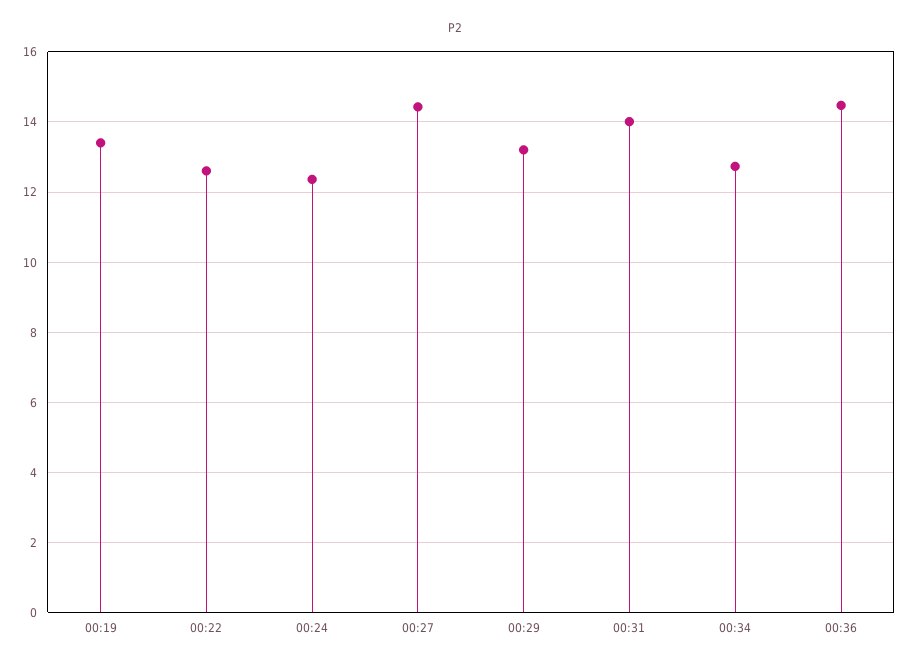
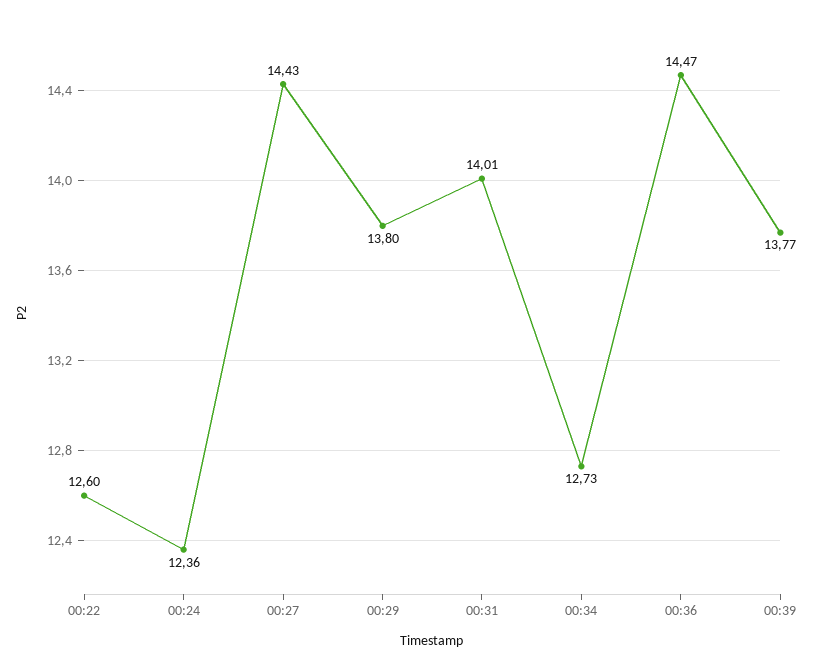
00:19: 13.4 -> none
00:29: 13.2 -> 13.8
00:39: none -> 13.77

